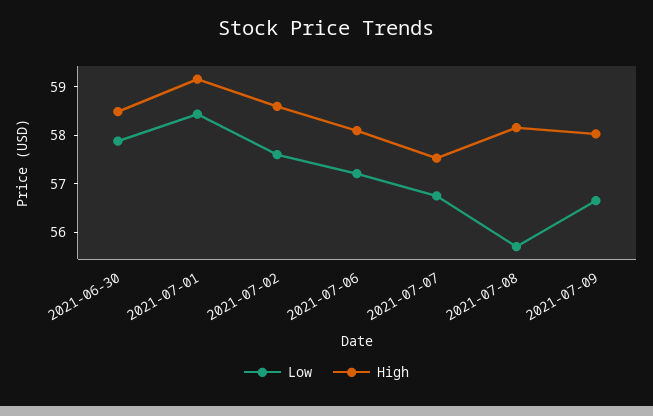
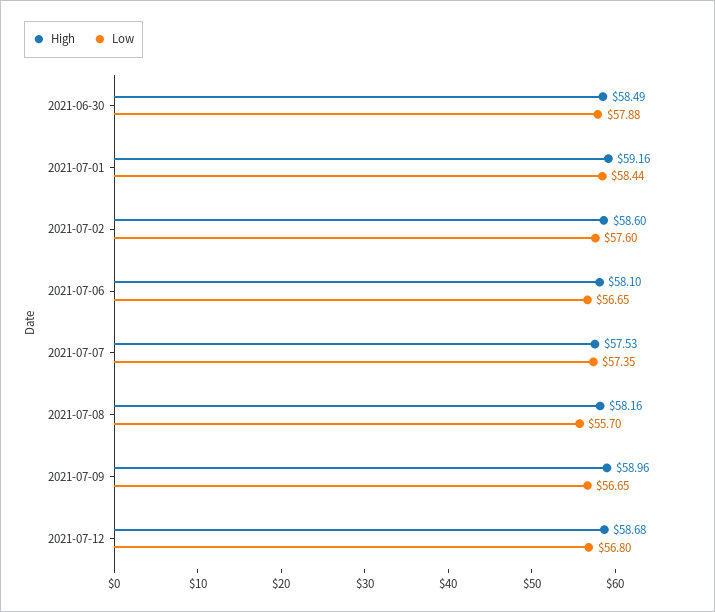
Low, 2021-07-06: 57.2 -> 56.65
Low, 2021-07-07: 56.8 -> 57.35
High, 2021-07-09: 58 -> 58.96
High, 2021-07-12: none -> 58.68
Low, 2021-07-12: none -> 56.8

